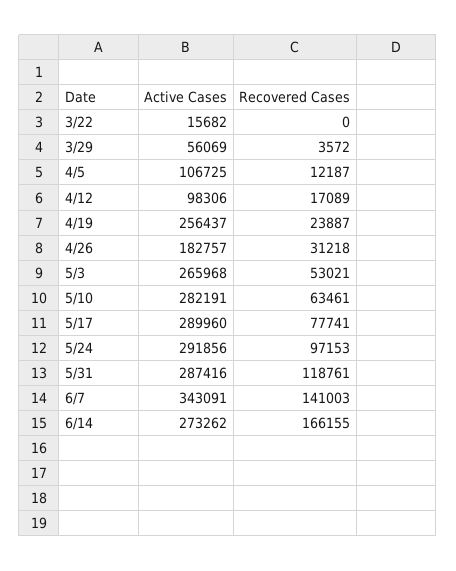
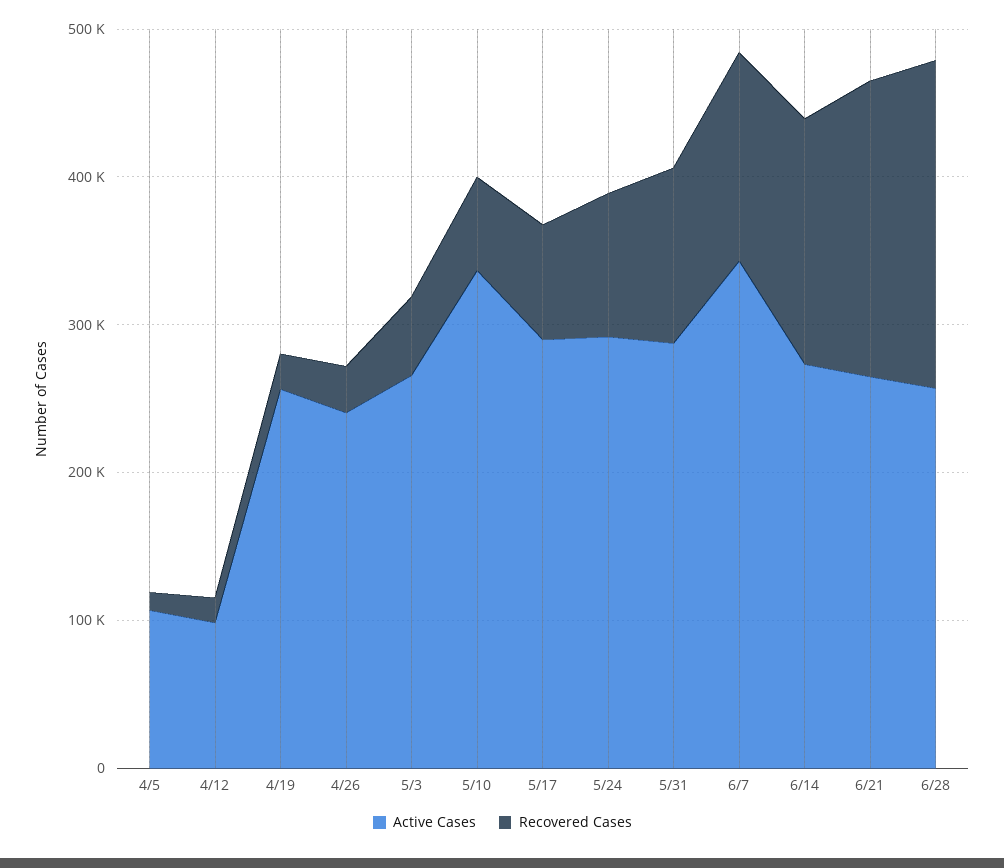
Active Cases, 3/22: 15682 -> none
Recovered Cases, 3/22: 0 -> none
Active Cases, 3/29: 56069 -> none
Recovered Cases, 3/29: 3572 -> none
Active Cases, 4/26: 182757 -> 240000
Active Cases, 5/10: 282191 -> 340000
Active Cases, 6/21: none -> 260000
Recovered Cases, 6/21: none -> 200000
Active Cases, 6/28: none -> 260000
Recovered Cases, 6/28: none -> 220000

